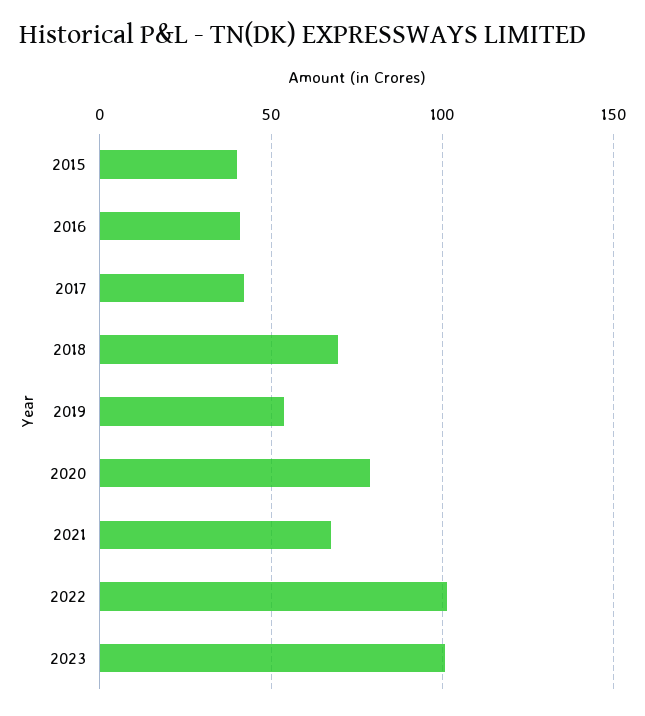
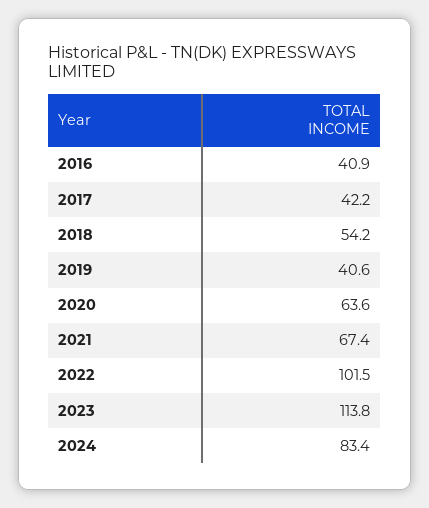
2015: 40 -> none
2018: 70 -> 54.2
2019: 55 -> 40.6
2020: 80 -> 63.6
2023: 100 -> 113.8
2024: none -> 83.4

